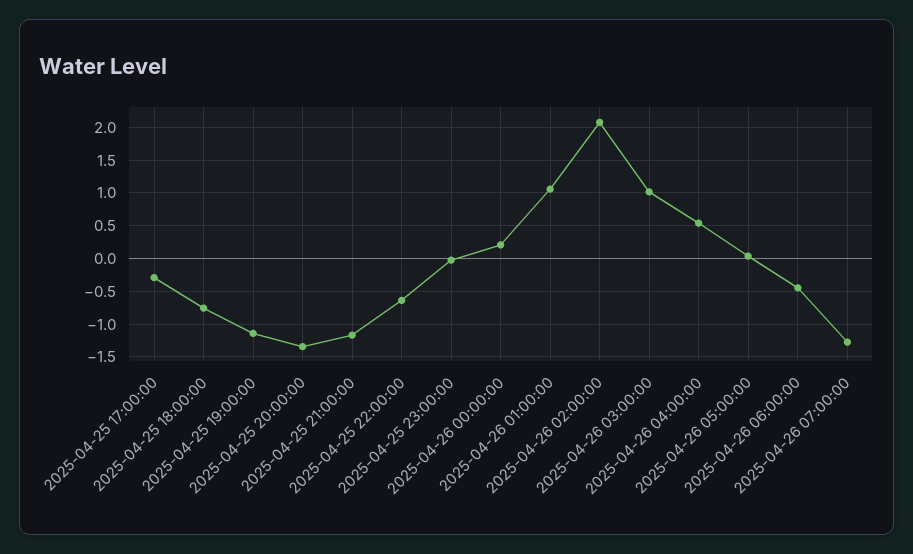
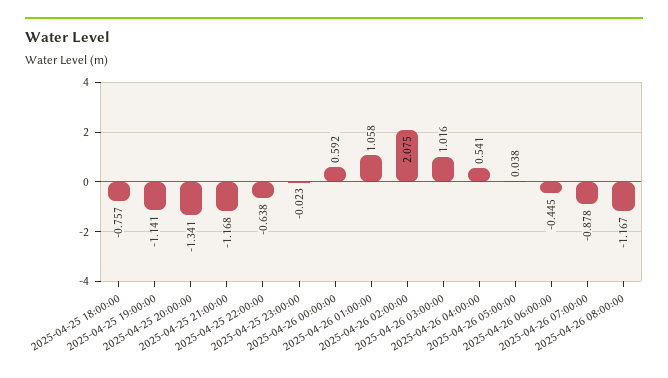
2025-04-25 17:00:00: -0.3 -> none
2025-04-26 00:00:00: 0.2 -> 0.592
2025-04-26 07:00:00: -1.3 -> -0.878
2025-04-26 08:00:00: none -> -1.167

